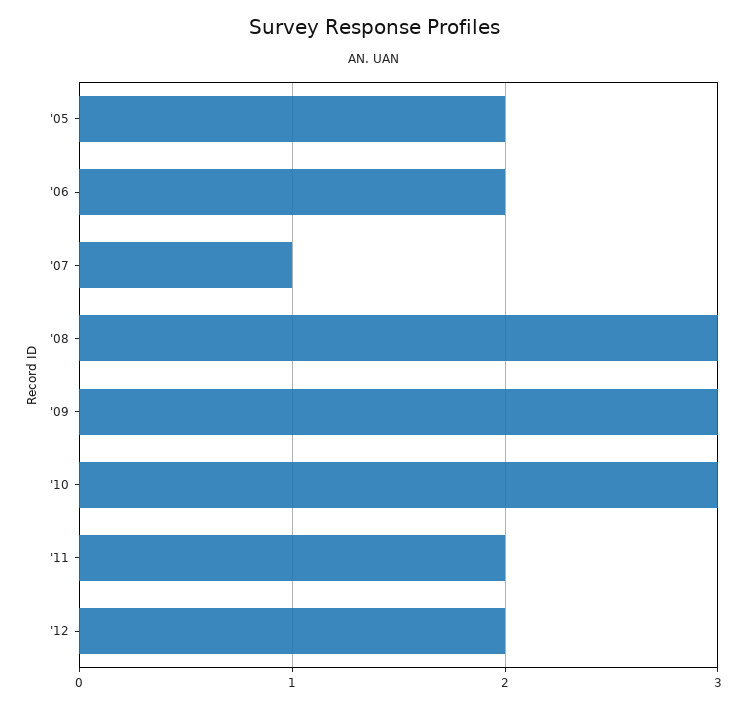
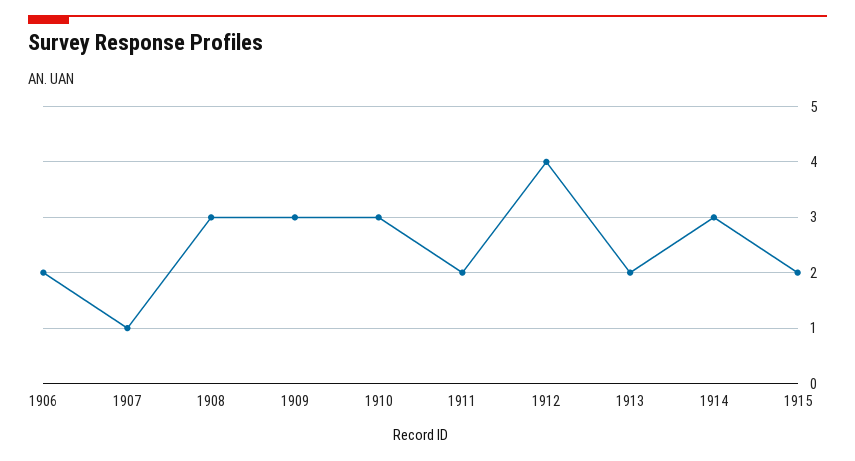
'05: 2 -> none
'12: 2 -> 4
1913: none -> 2
1914: none -> 3
1915: none -> 2

